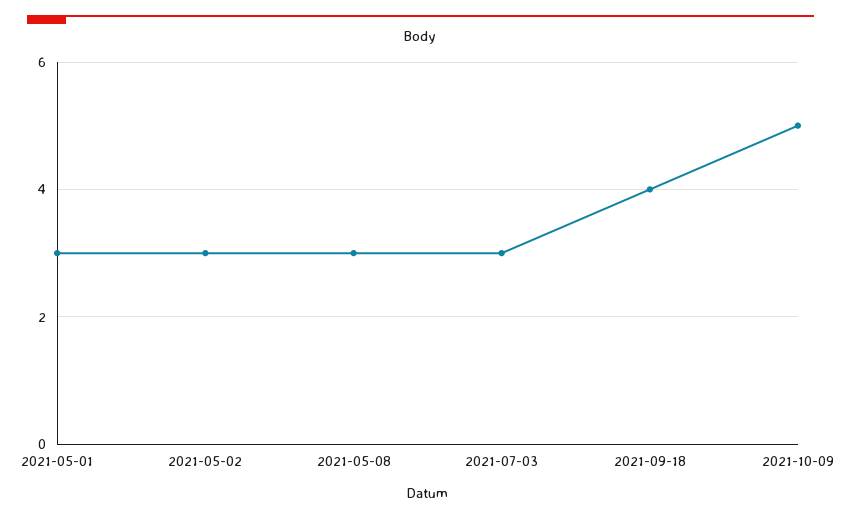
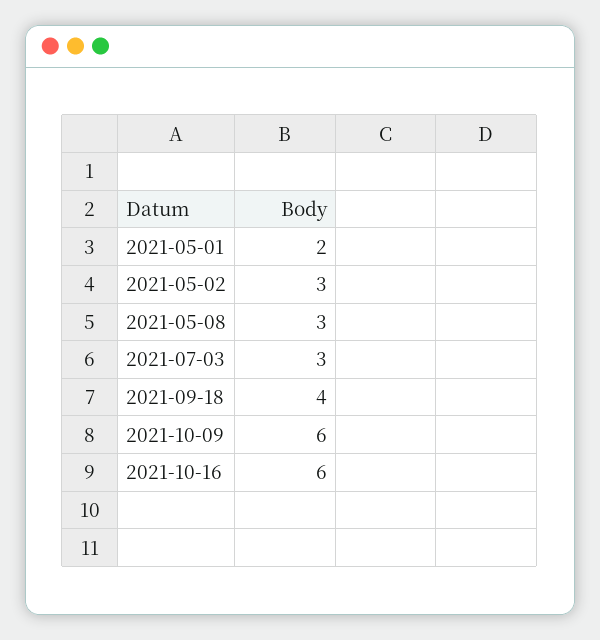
2021-05-01: 3 -> 2
2021-10-09: 5 -> 6
2021-10-16: none -> 6

